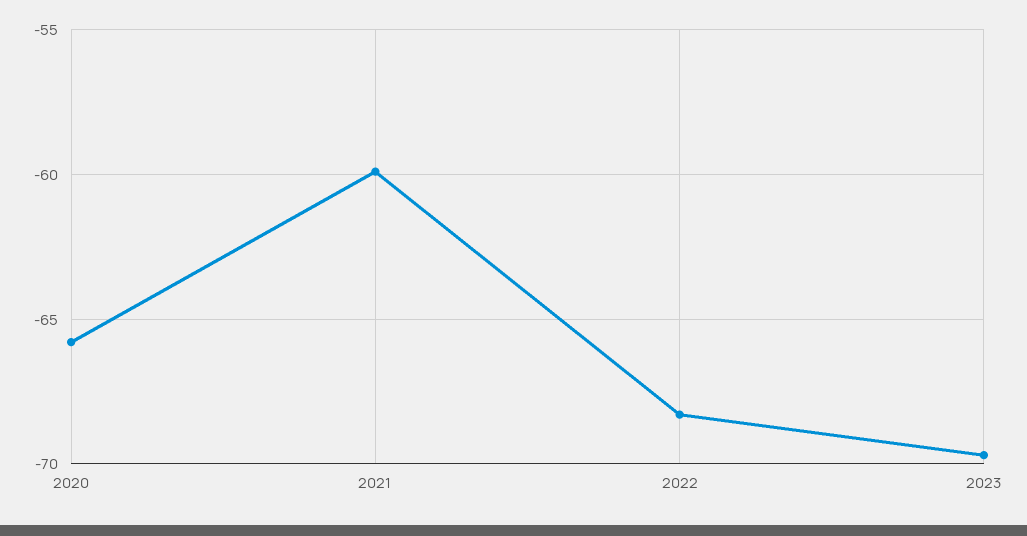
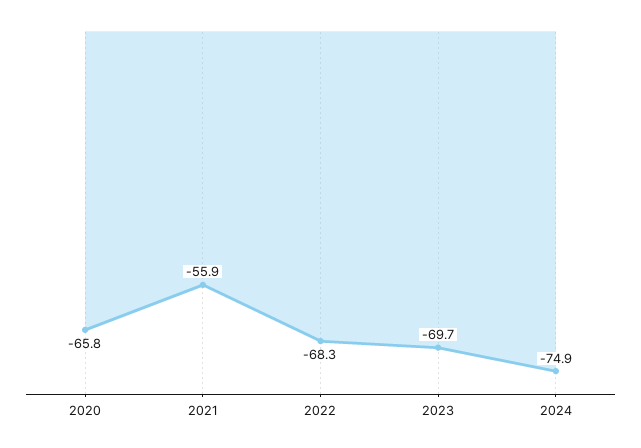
2021: -60 -> -55.9
2024: none -> -74.9

